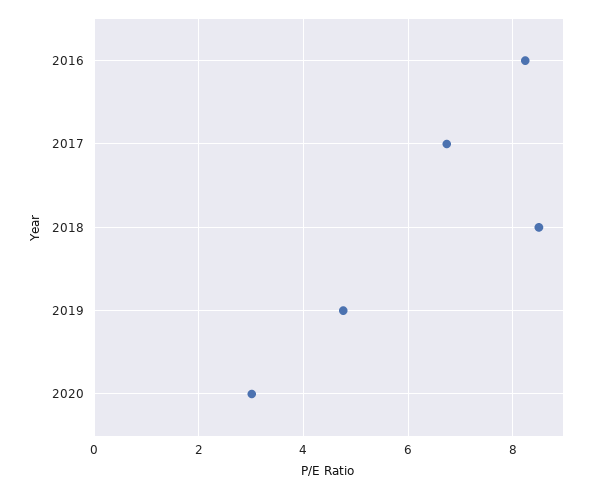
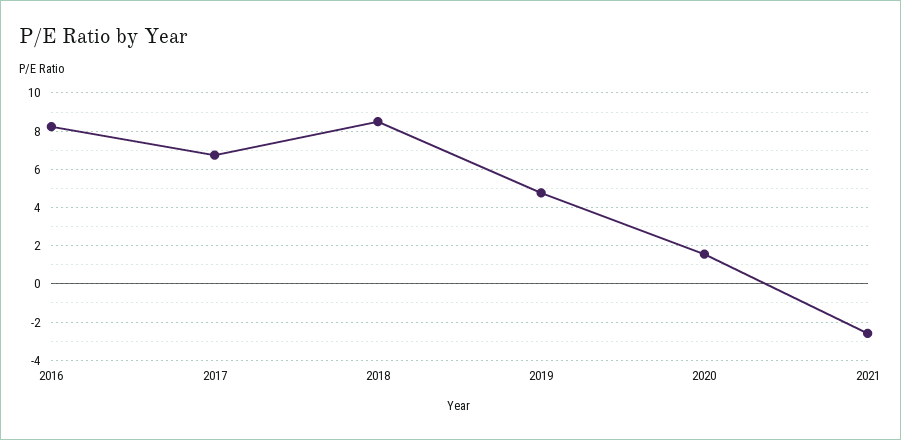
2020: 3 -> 1.5
2021: none -> -2.5

